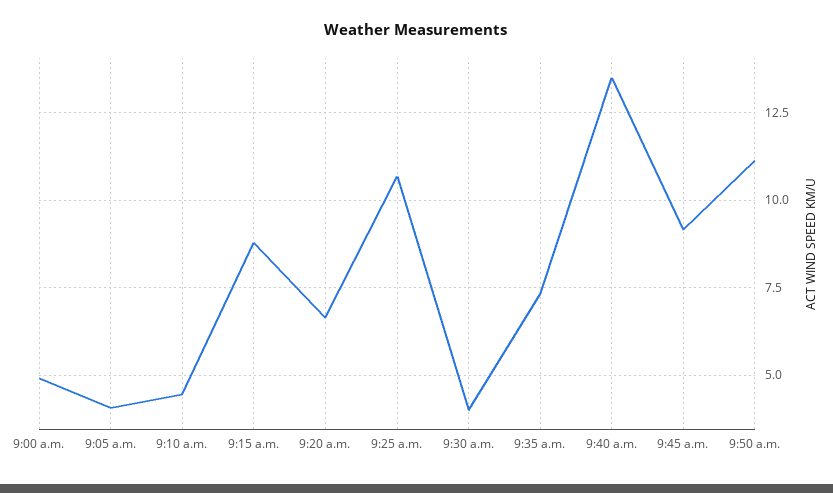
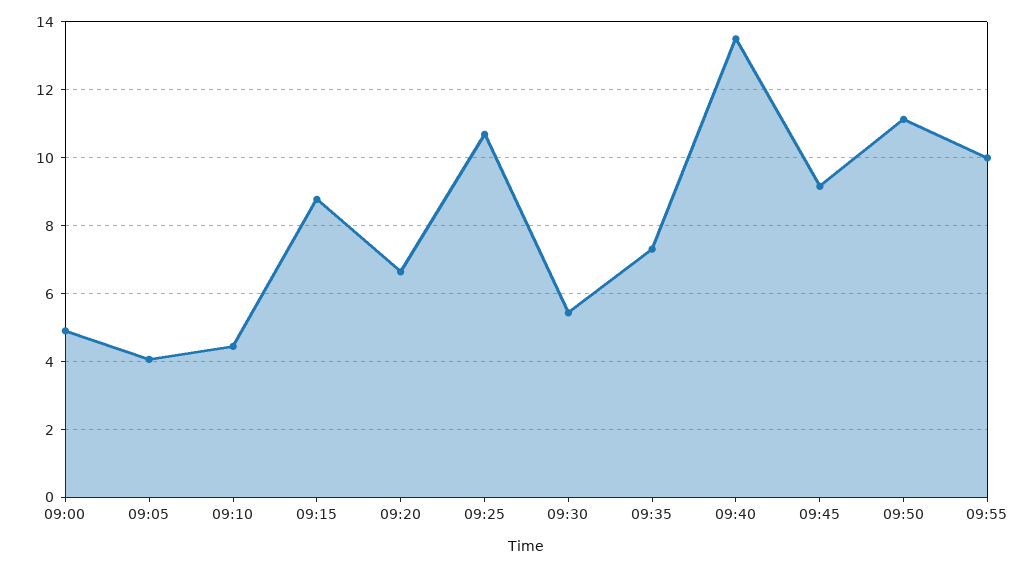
9:30 a.m.: 4 -> 5.4
09:55: none -> 10

